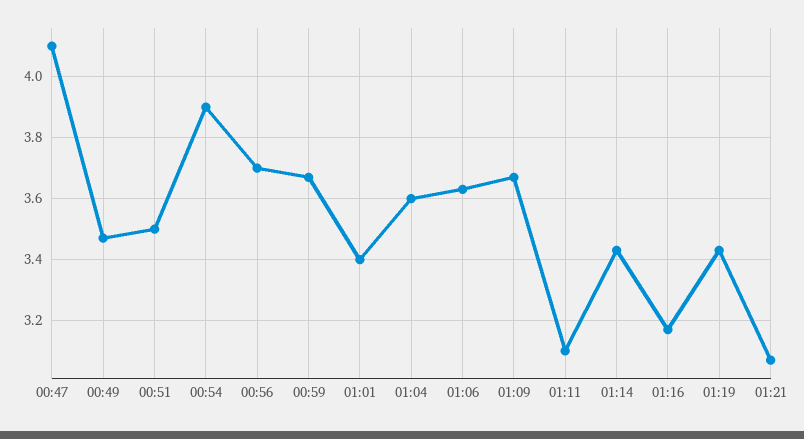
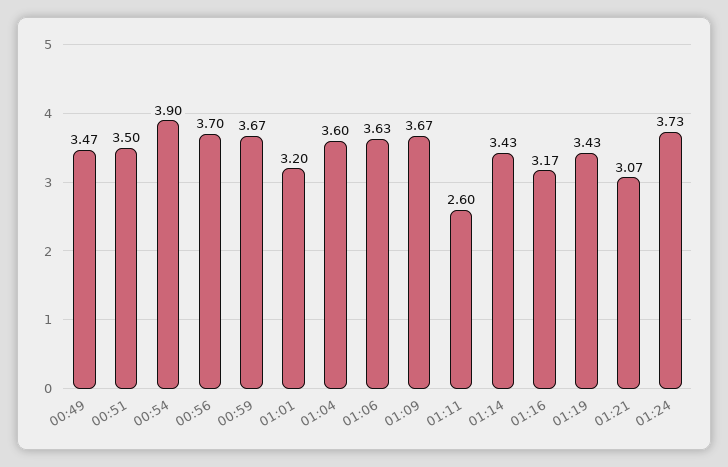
00:47: 4.1 -> none
01:01: 3.4 -> 3.2
01:11: 3.1 -> 2.6
01:24: none -> 3.73

